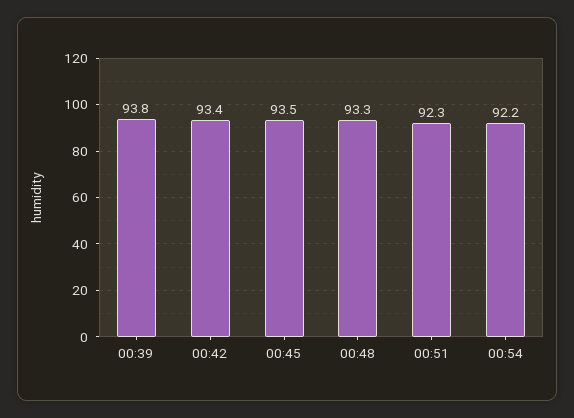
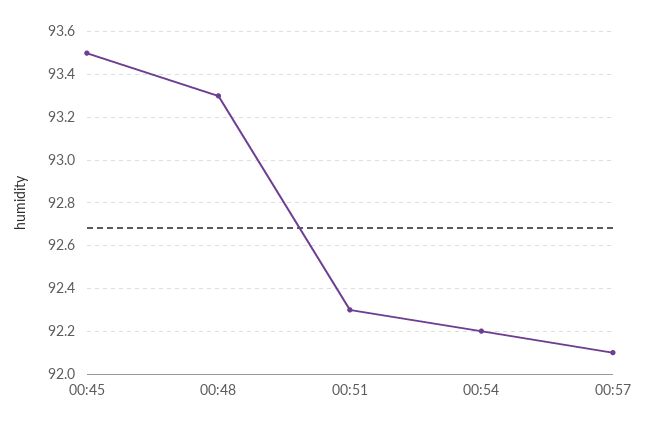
00:39: 93.8 -> none
00:42: 93.4 -> none
00:57: none -> 92.1

